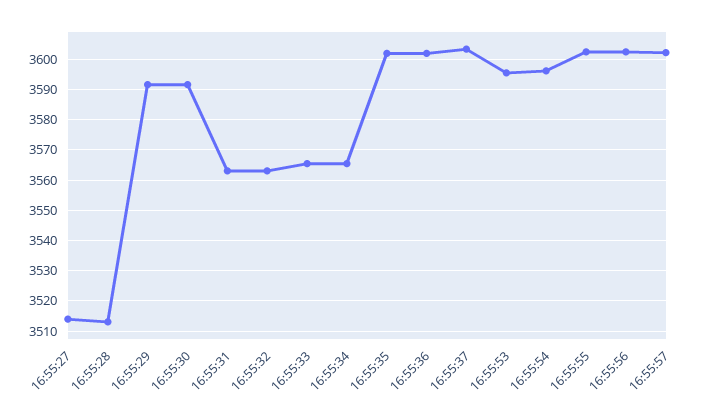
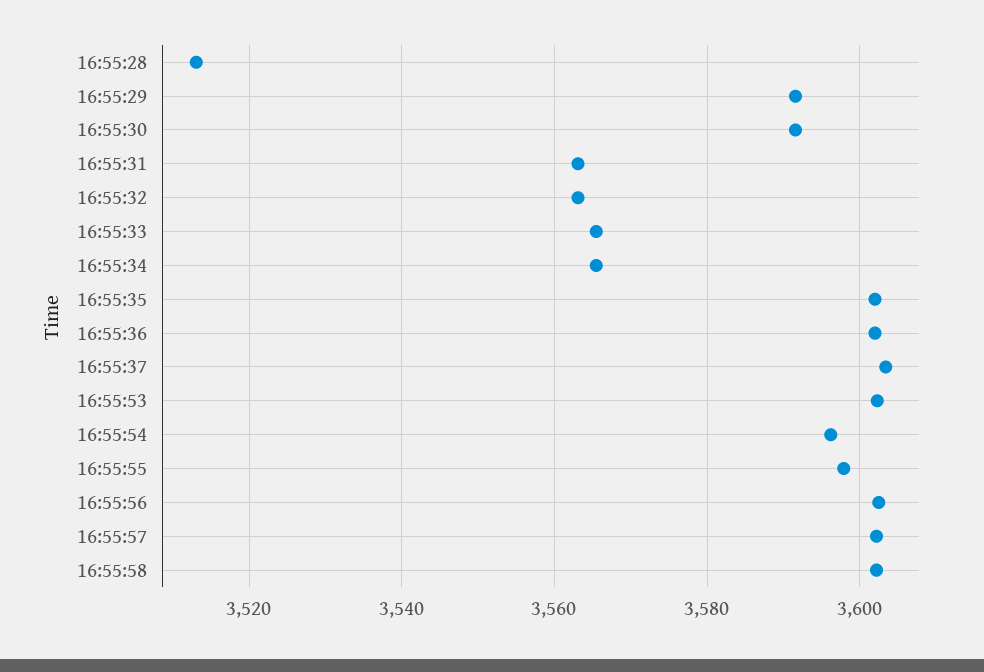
16:55:27: 3514 -> none
16:55:53: 3596 -> 3602
16:55:55: 3602 -> 3598
16:55:58: none -> 3602

